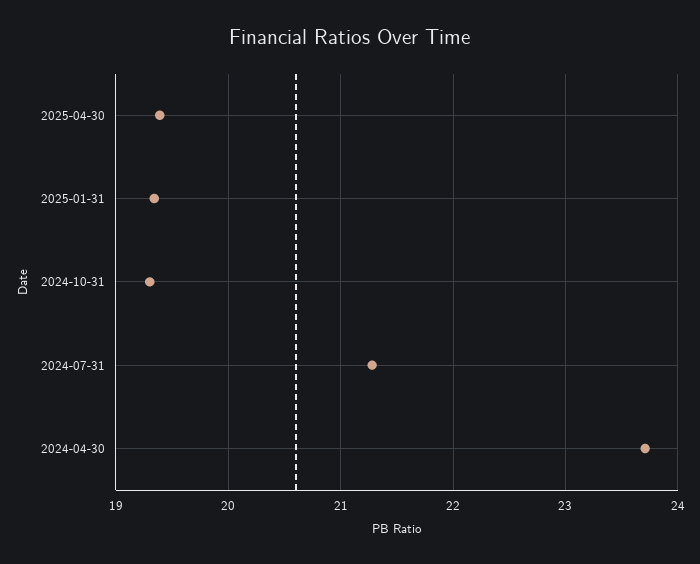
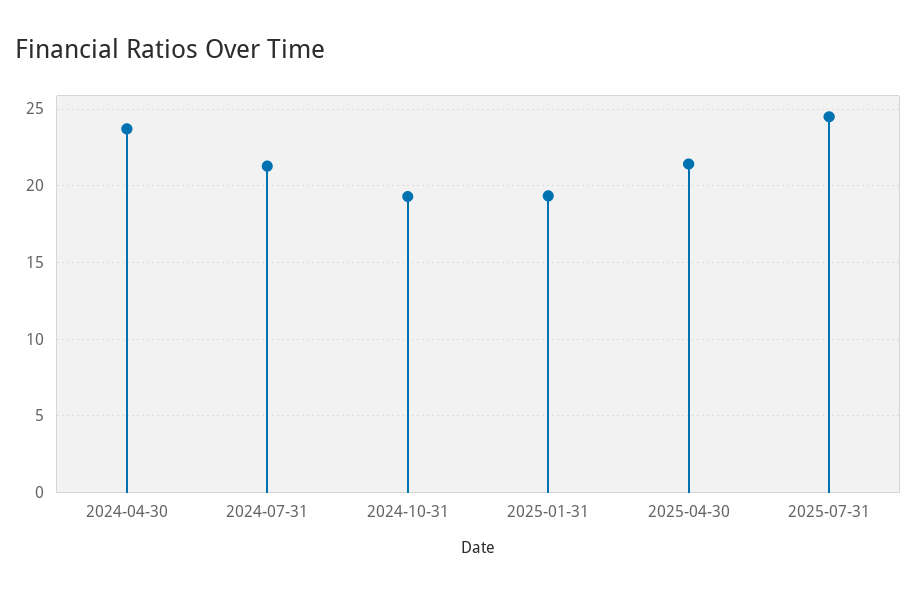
2025-04-30: 19.4 -> 21.5
2025-07-31: none -> 24.5

